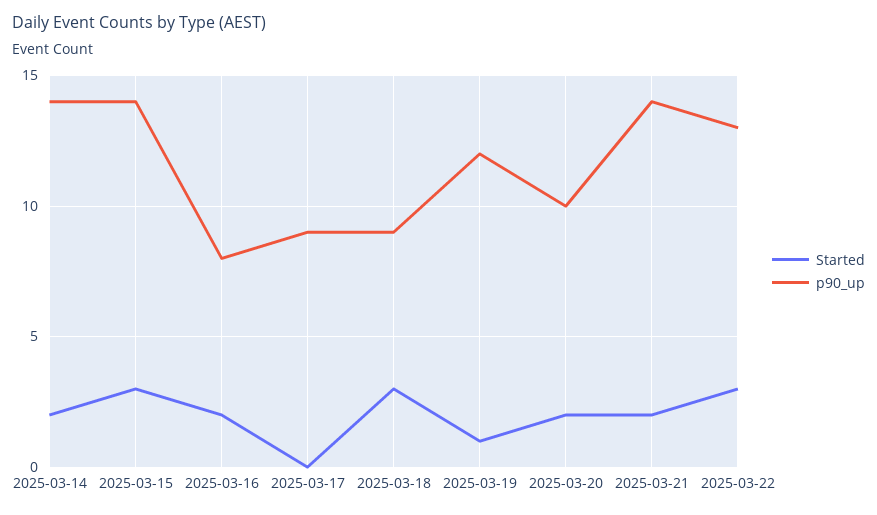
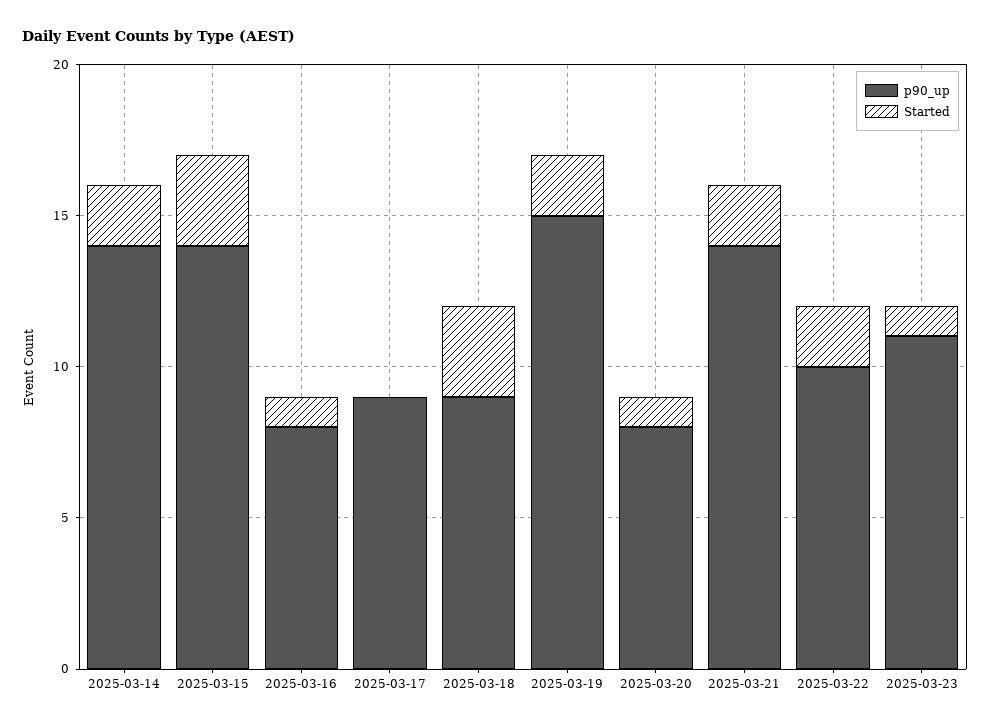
Started, 2025-03-16: 2 -> 1
Started, 2025-03-19: 1 -> 2
p90_up, 2025-03-19: 12 -> 15
Started, 2025-03-20: 2 -> 1
p90_up, 2025-03-20: 10 -> 8
Started, 2025-03-22: 3 -> 2
p90_up, 2025-03-22: 13 -> 10
p90_up, 2025-03-23: none -> 11
Started, 2025-03-23: none -> 1

